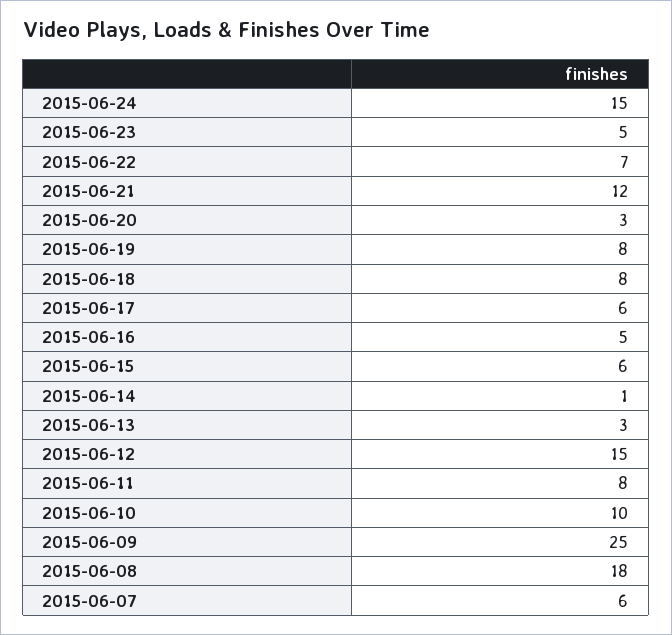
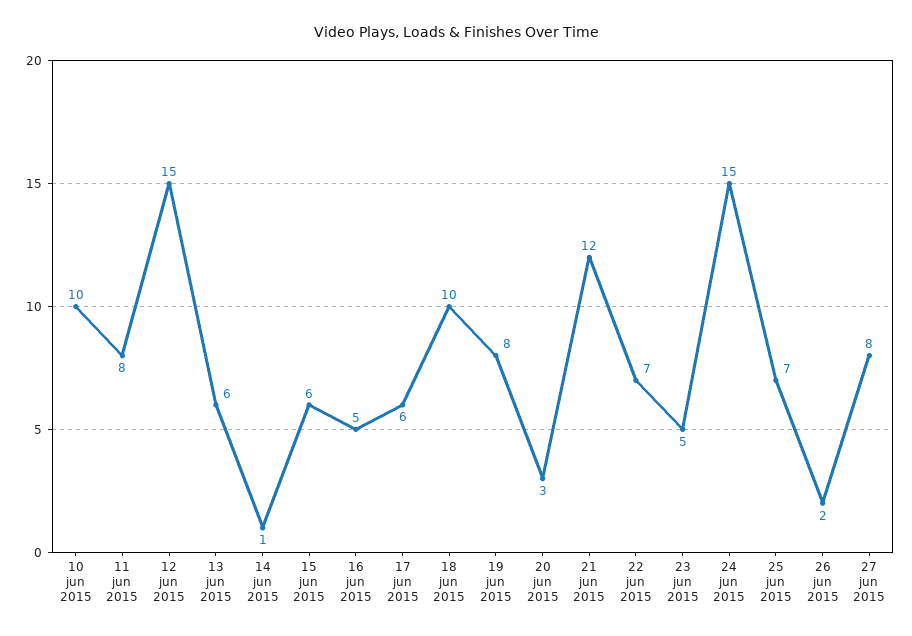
2015-06-18: 8 -> 10
2015-06-13: 3 -> 6
2015-06-09: 25 -> none
2015-06-08: 18 -> none
2015-06-07: 6 -> none
25 jun 2015: none -> 7
26 jun 2015: none -> 2
27 jun 2015: none -> 8

